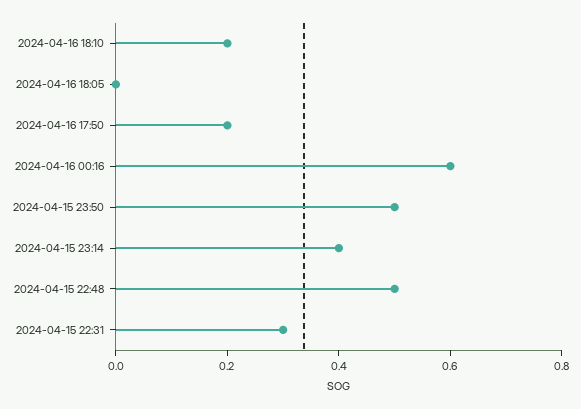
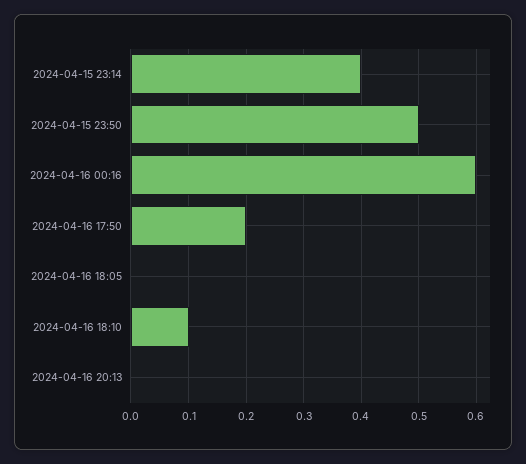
2024-04-16 18:10: 0.2 -> 0.1
2024-04-15 22:48: 0.5 -> none
2024-04-15 22:31: 0.3 -> none
2024-04-16 20:13: none -> 0

